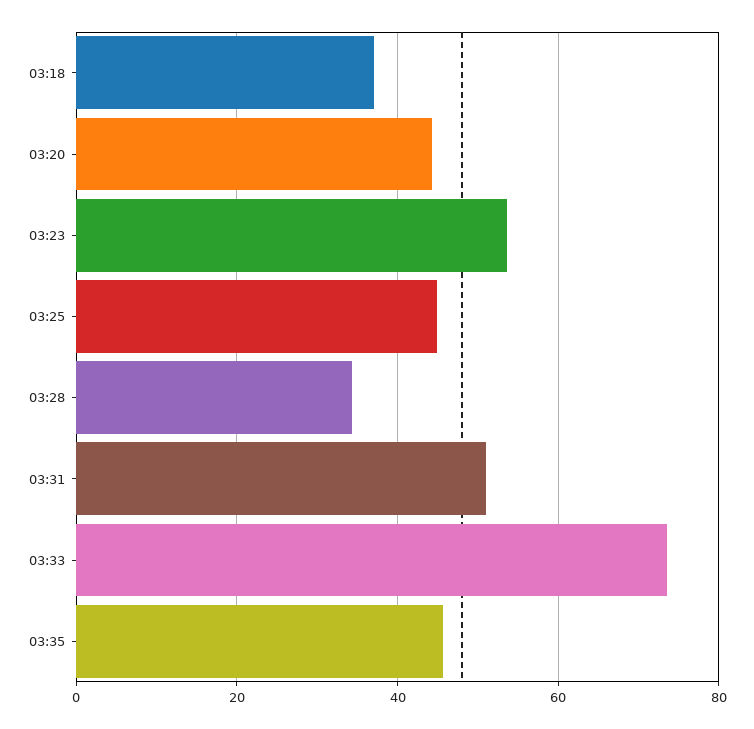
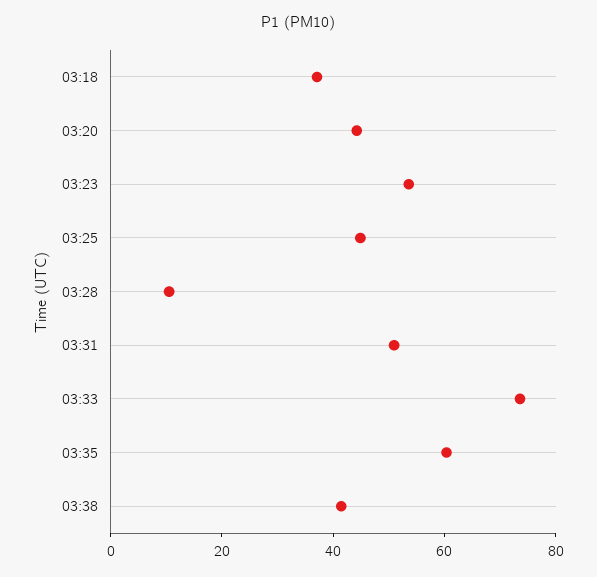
03:28: 34 -> 10
03:35: 46 -> 60
03:38: none -> 40

